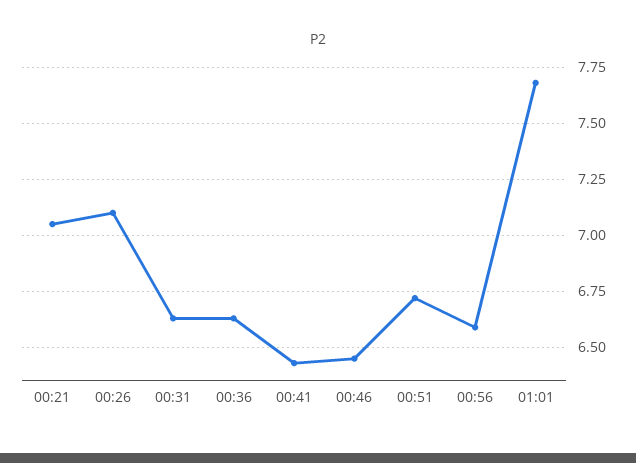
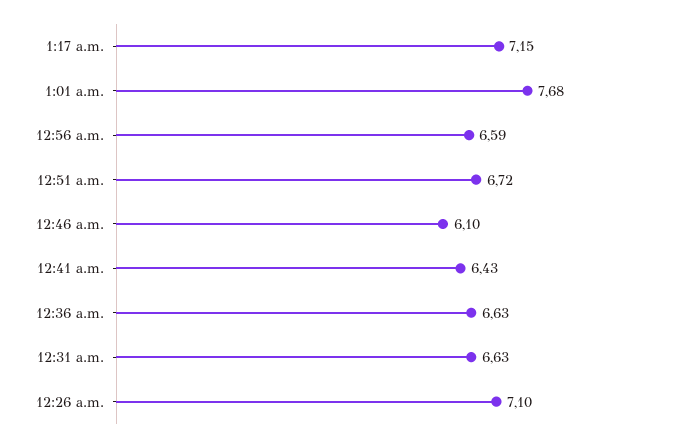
00:21: 7.05 -> none
00:46: 6.45 -> 6.1
1:17 a.m.: none -> 7.15

